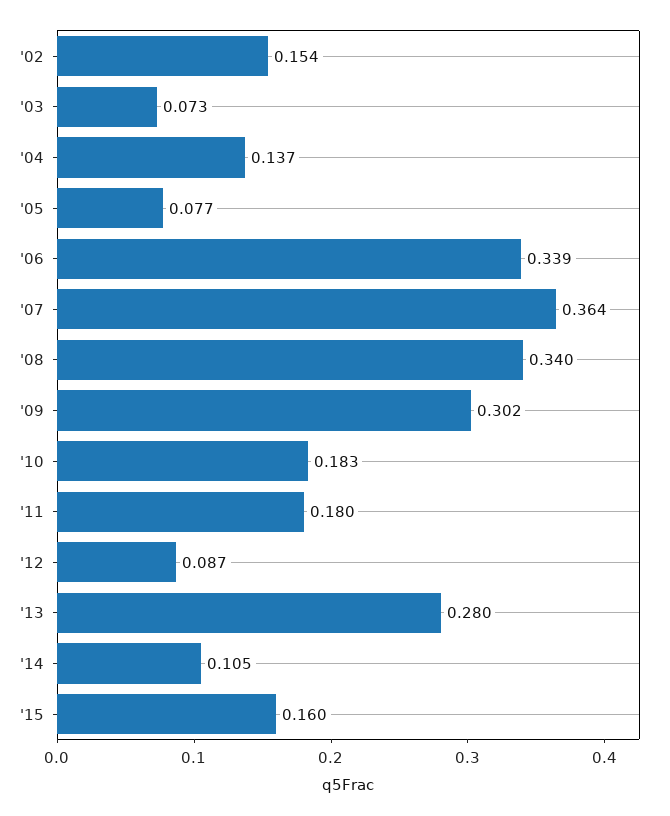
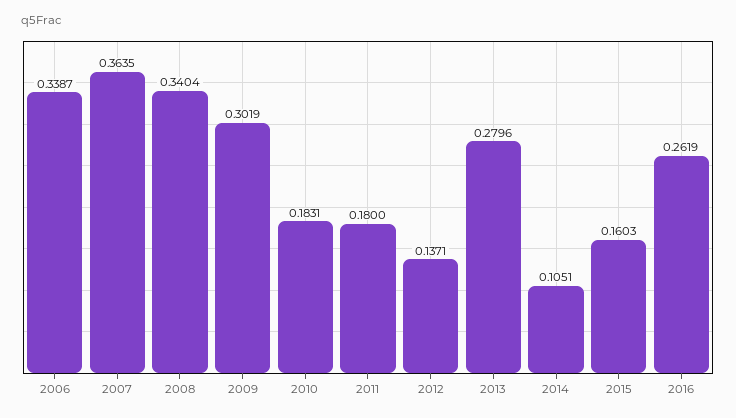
'02: 0.154 -> none
'03: 0.073 -> none
'04: 0.137 -> none
'05: 0.077 -> none
'12: 0.087 -> 0.1371
2016: none -> 0.2619

